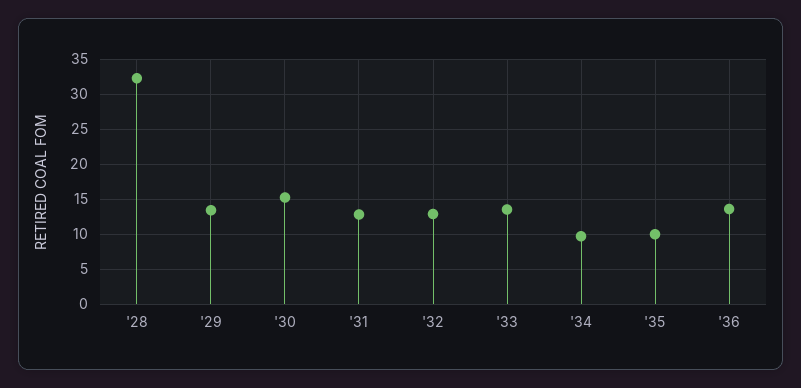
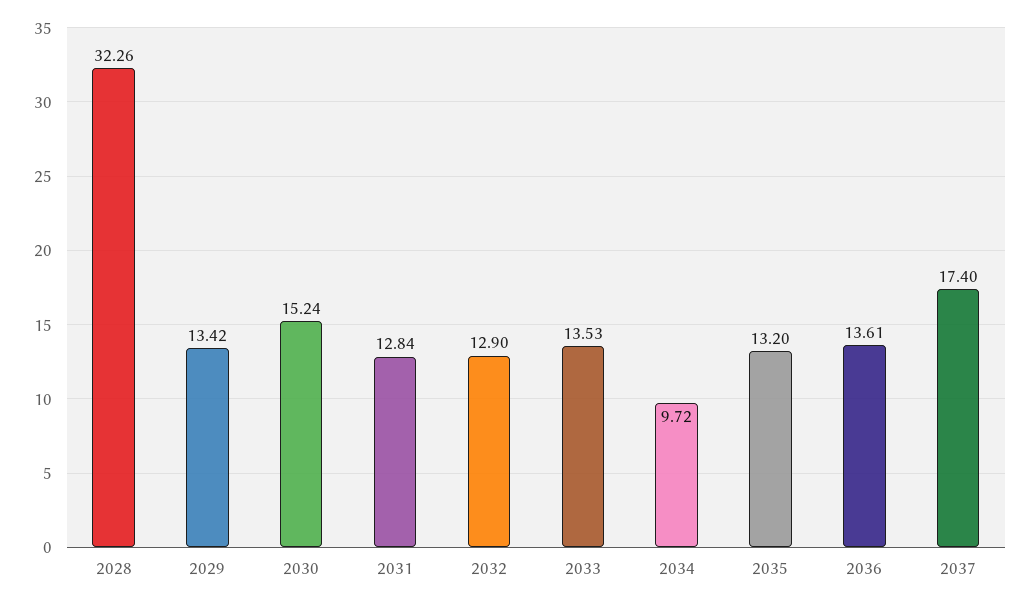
'35: 10 -> 13.2
2037: none -> 17.4

